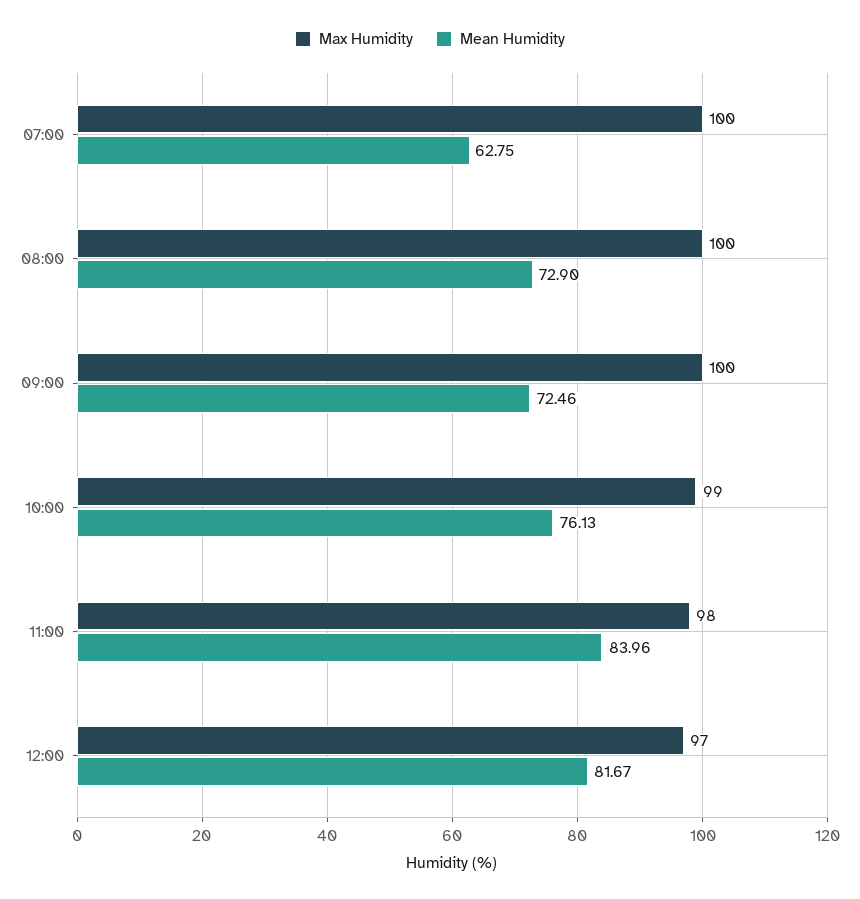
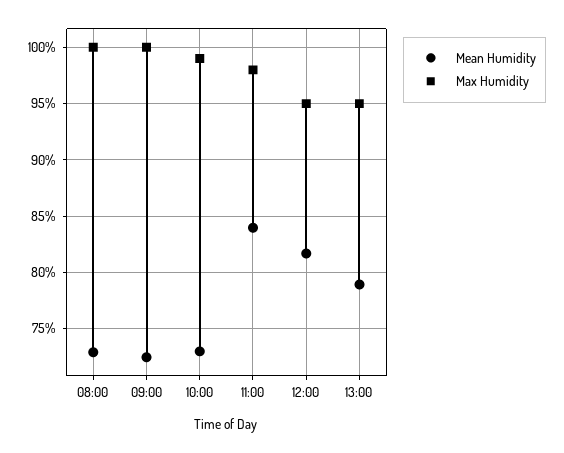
Max Humidity, 07:00: 100 -> none
Mean Humidity, 07:00: 62.75 -> none
Mean Humidity, 10:00: 76.13 -> 73
Max Humidity, 12:00: 97 -> 95
Mean Humidity, 13:00: none -> 79
Max Humidity, 13:00: none -> 95

